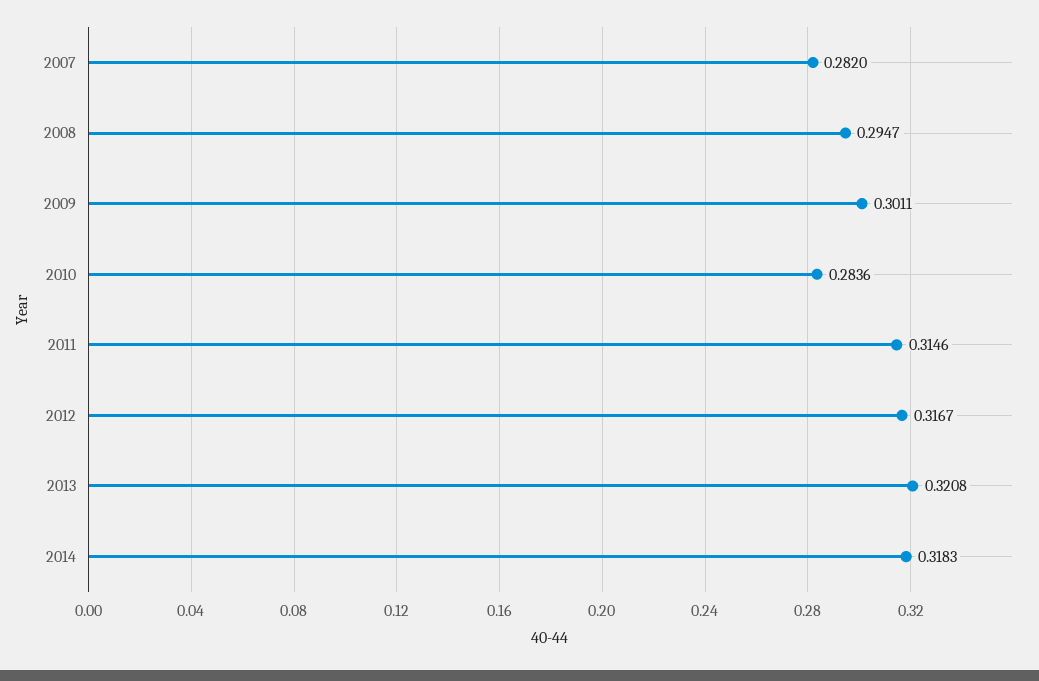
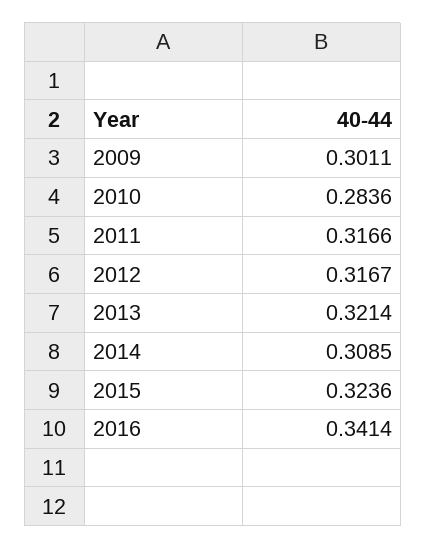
2007: 0.282 -> none
2008: 0.2947 -> none
2011: 0.3146 -> 0.3166
2013: 0.3208 -> 0.3214
2014: 0.3183 -> 0.3085
2015: none -> 0.3236
2016: none -> 0.3414

